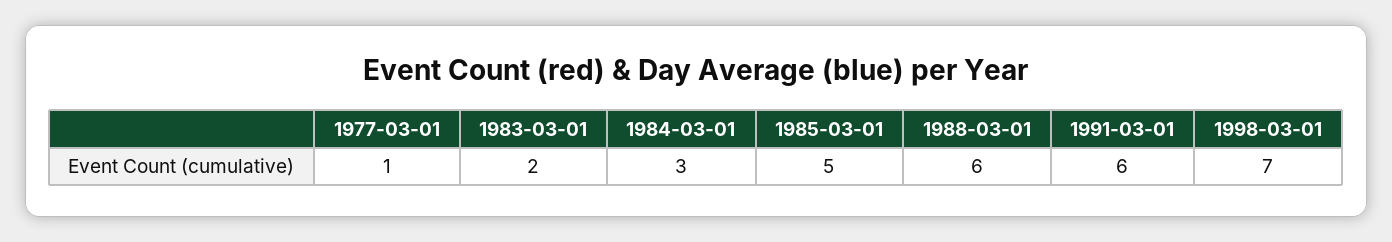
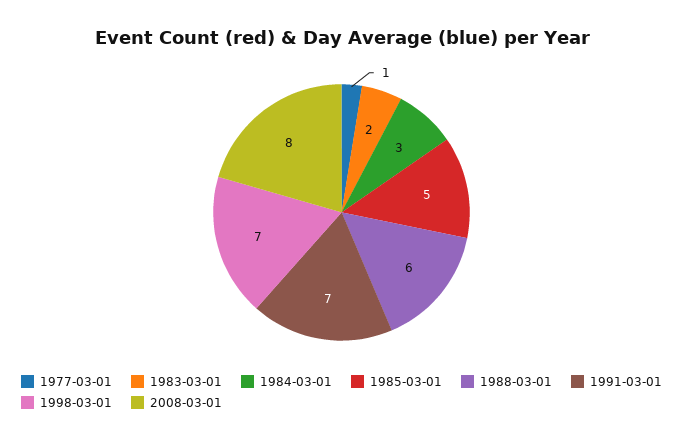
1991-03-01: 6 -> 7
2008-03-01: none -> 8

